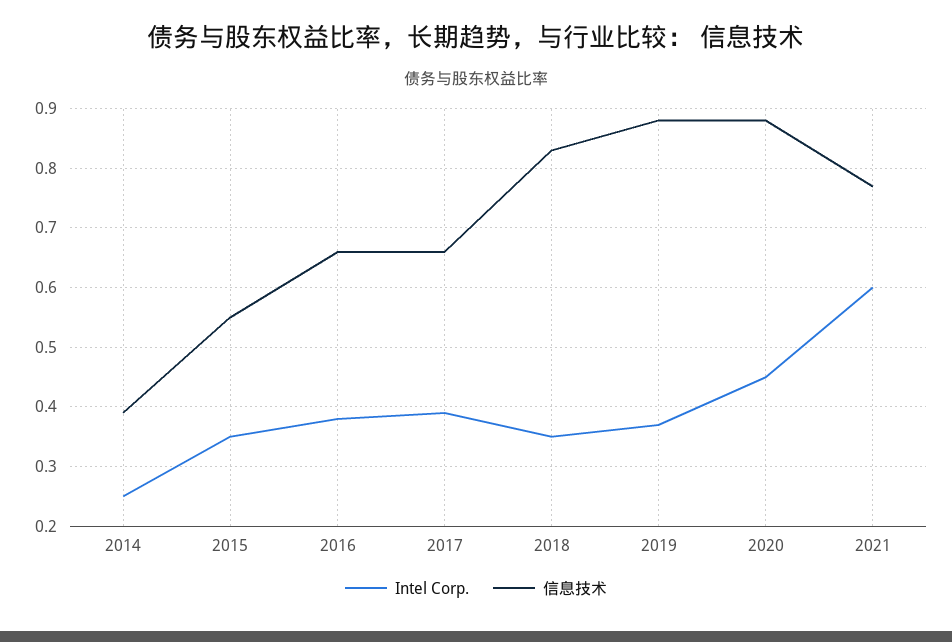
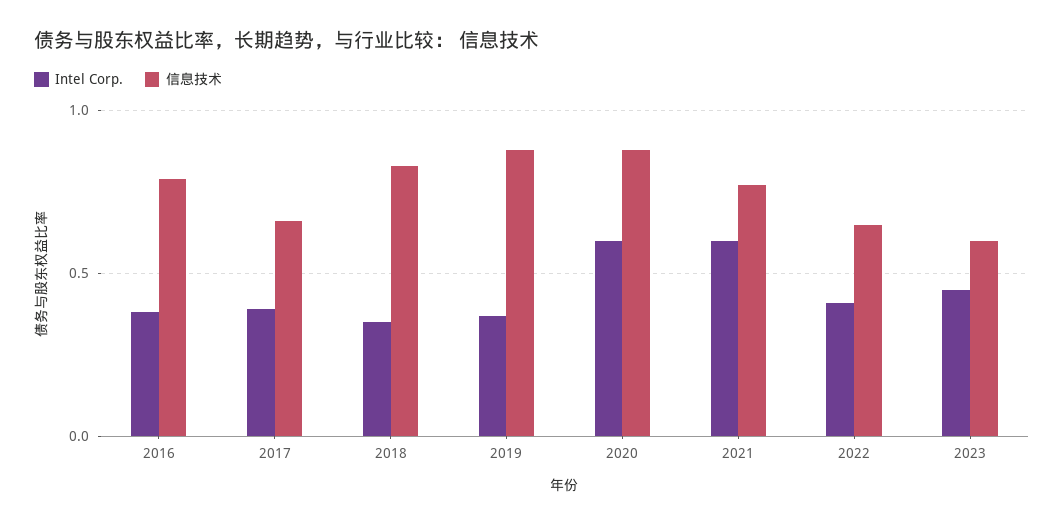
Intel Corp., 2014: 0.25 -> none
信息技术, 2014: 0.4 -> none
Intel Corp., 2015: 0.35 -> none
信息技术, 2015: 0.55 -> none
信息技术, 2016: 0.65 -> 0.8
Intel Corp., 2020: 0.45 -> 0.6
Intel Corp., 2022: none -> 0.4
信息技术, 2022: none -> 0.65
Intel Corp., 2023: none -> 0.45
信息技术, 2023: none -> 0.6

